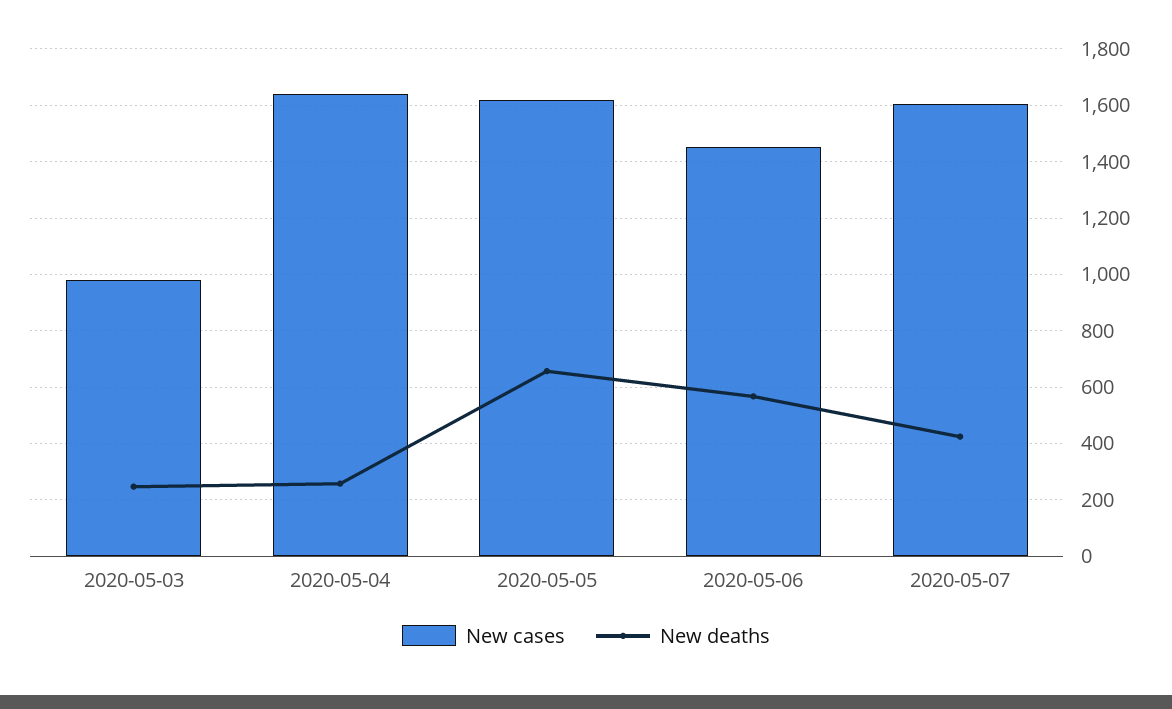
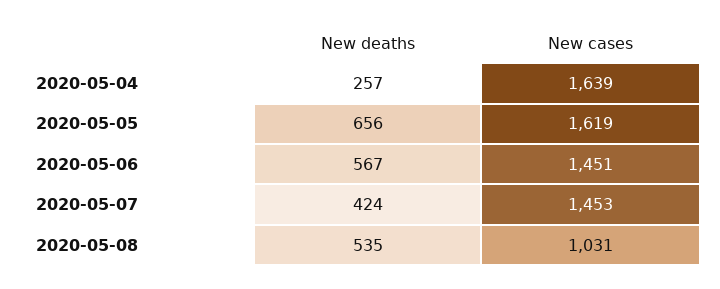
New cases, 2020-05-03: 975 -> none
New deaths, 2020-05-03: 250 -> none
New cases, 2020-05-07: 1600 -> 1453
New deaths, 2020-05-08: none -> 535
New cases, 2020-05-08: none -> 1031

